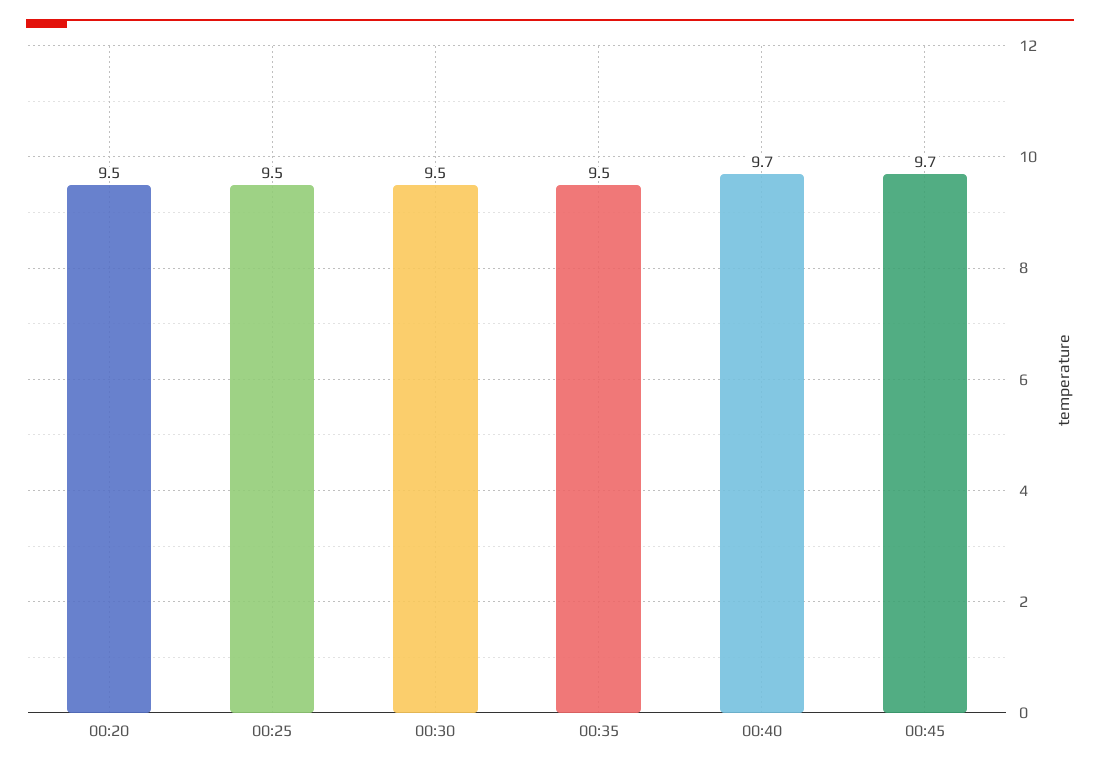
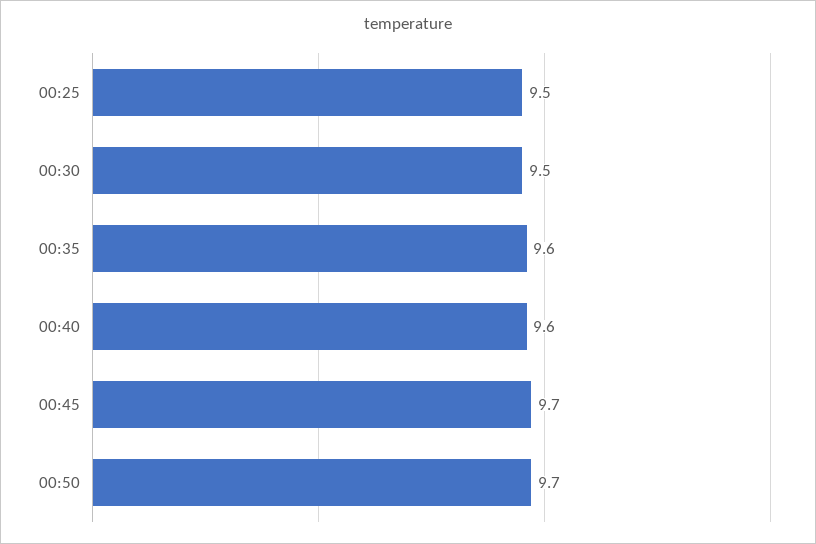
00:20: 9.5 -> none
00:35: 9.5 -> 9.6
00:40: 9.7 -> 9.6
00:50: none -> 9.7

